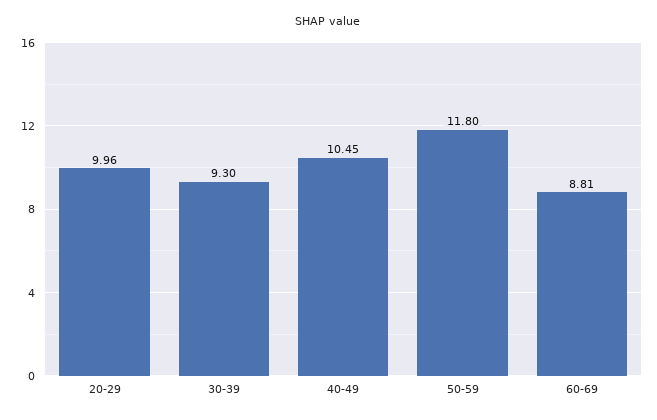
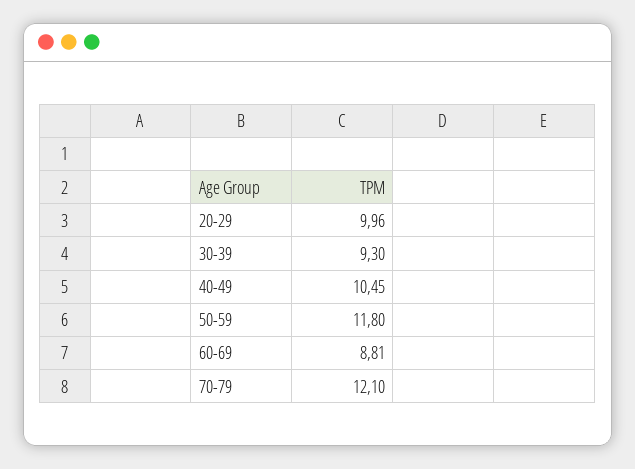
70-79: none -> 12.1

